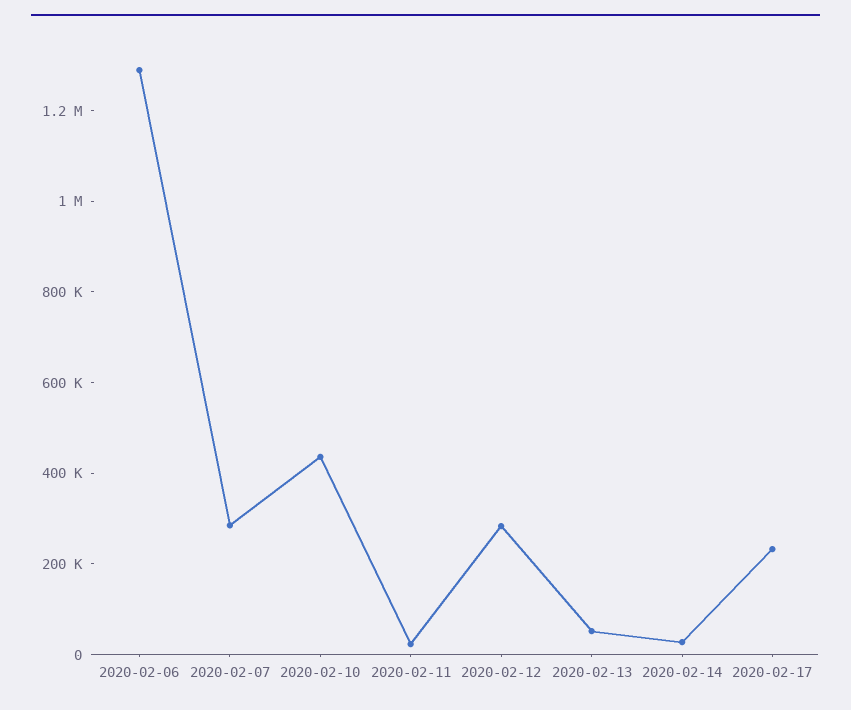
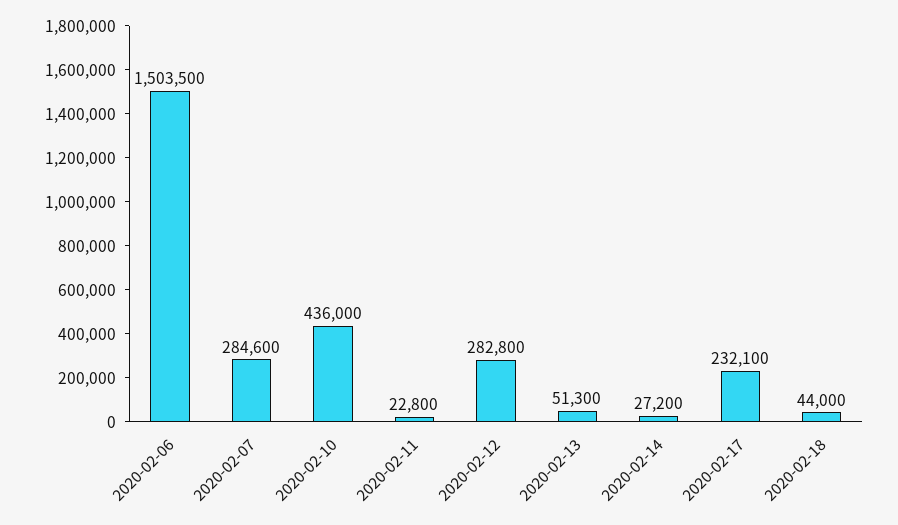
2020-02-06: 1300000 -> 1503500
2020-02-18: none -> 44000

